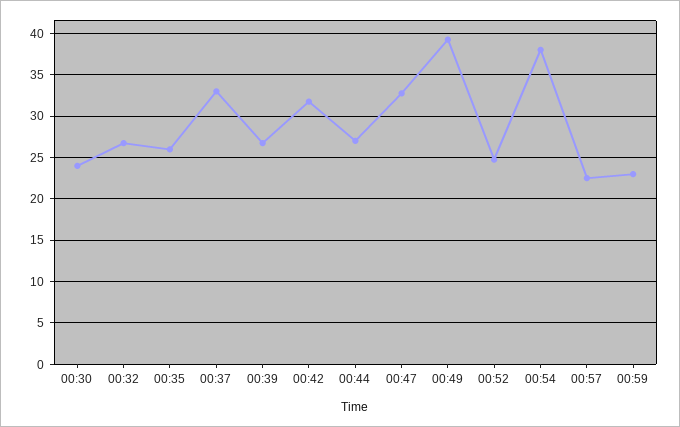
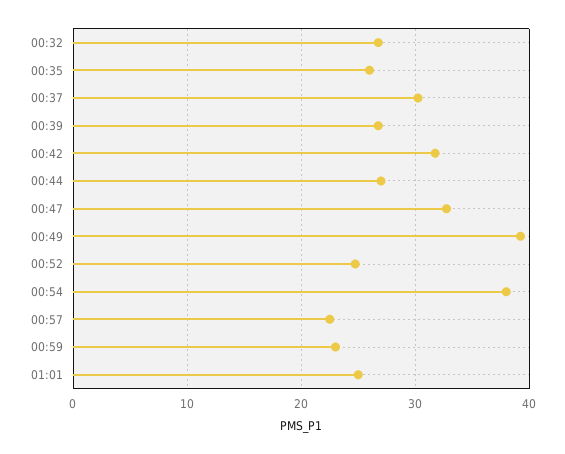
00:30: 24 -> none
00:37: 33 -> 30
01:01: none -> 25

